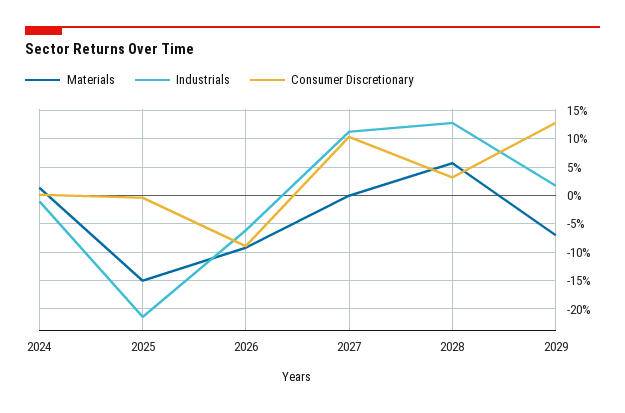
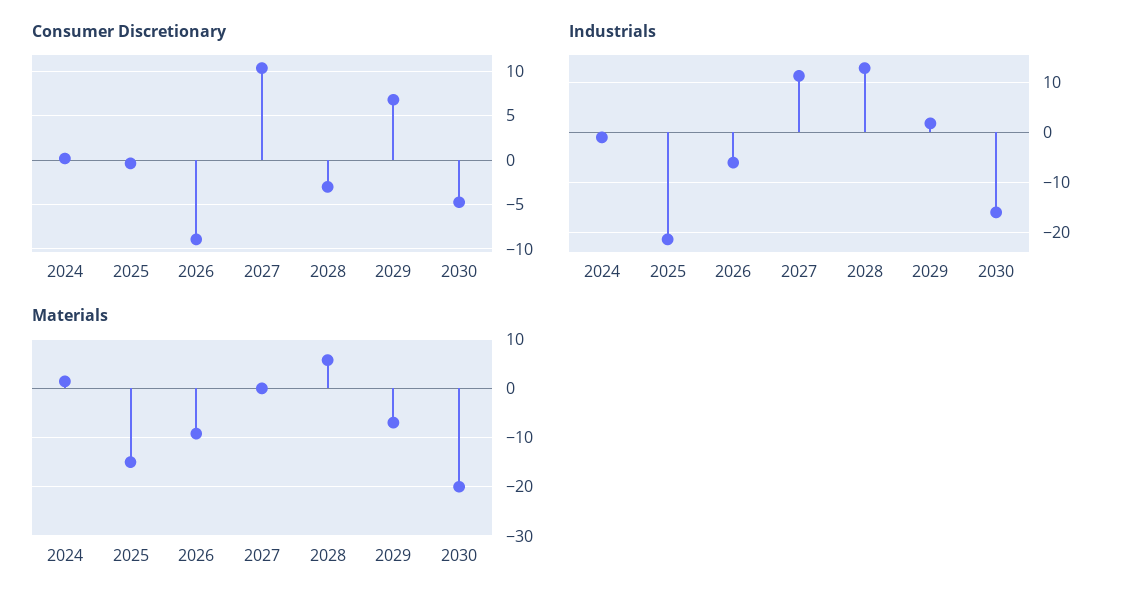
Consumer Discretionary, 2028: 2.5 -> -3
Consumer Discretionary, 2029: 12.5 -> 7
Consumer Discretionary, 2030: none -> -5
Industrials, 2030: none -> -16
Materials, 2030: none -> -20

